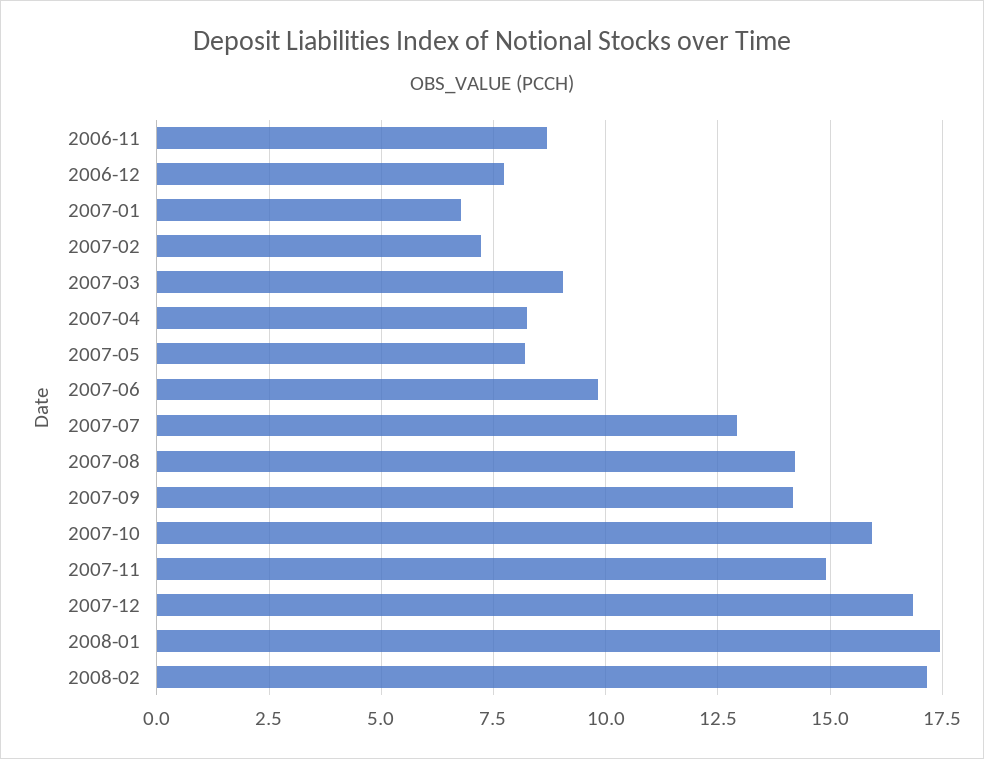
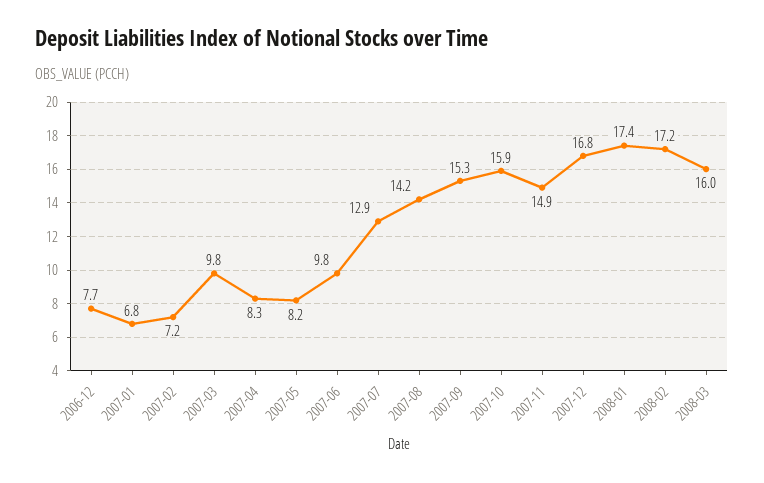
2006-11: 8.75 -> none
2007-03: 9 -> 9.8
2007-09: 14.25 -> 15.3
2008-03: none -> 16

